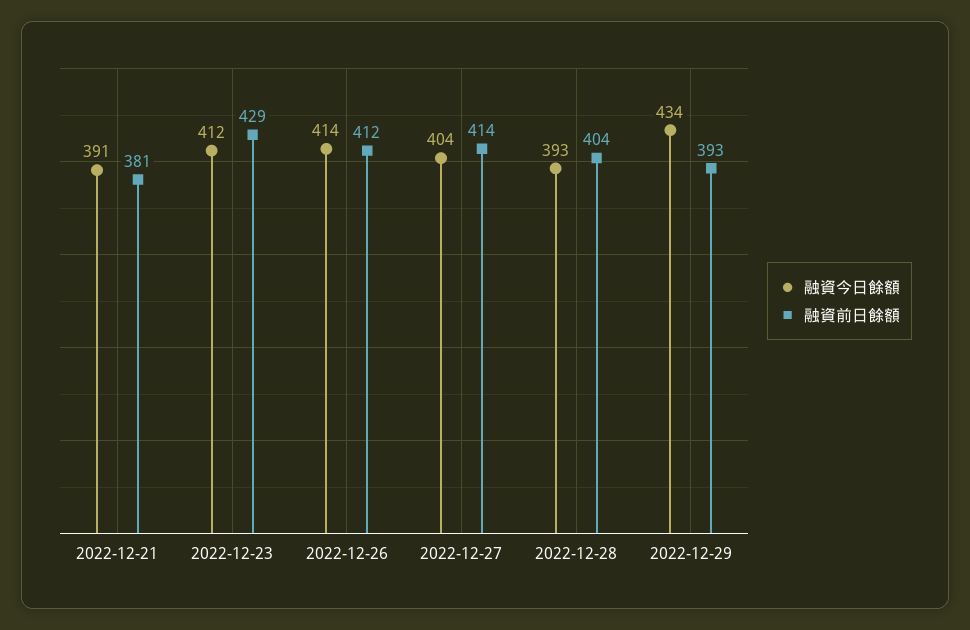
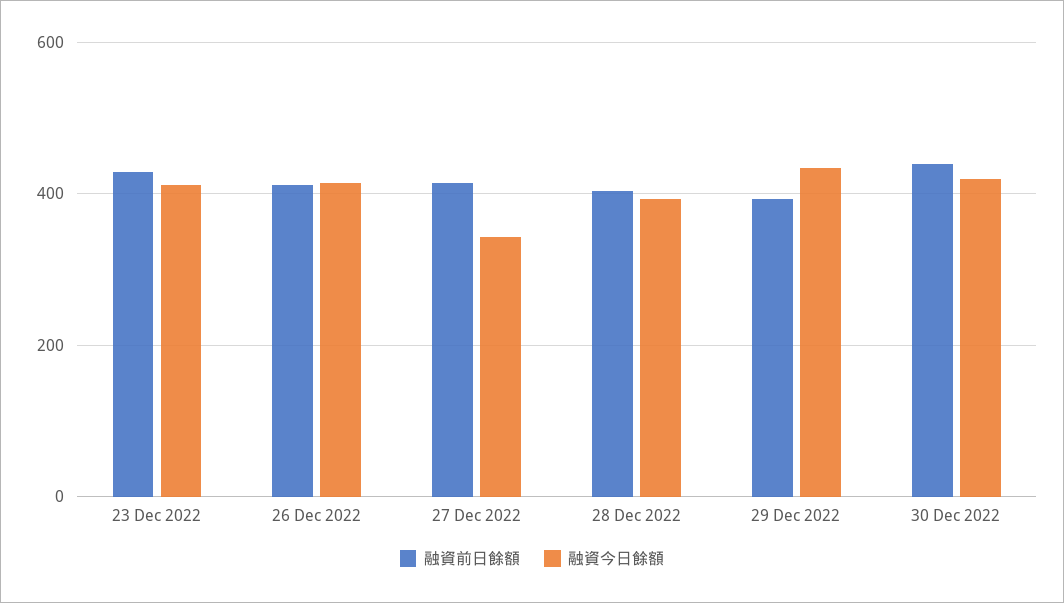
融資今日餘額, 2022-12-21: 391 -> none
融資前日餘額, 2022-12-21: 381 -> none
融資今日餘額, 2022-12-27: 404 -> 340
融資前日餘額, 30 Dec 2022: none -> 440
融資今日餘額, 30 Dec 2022: none -> 420

